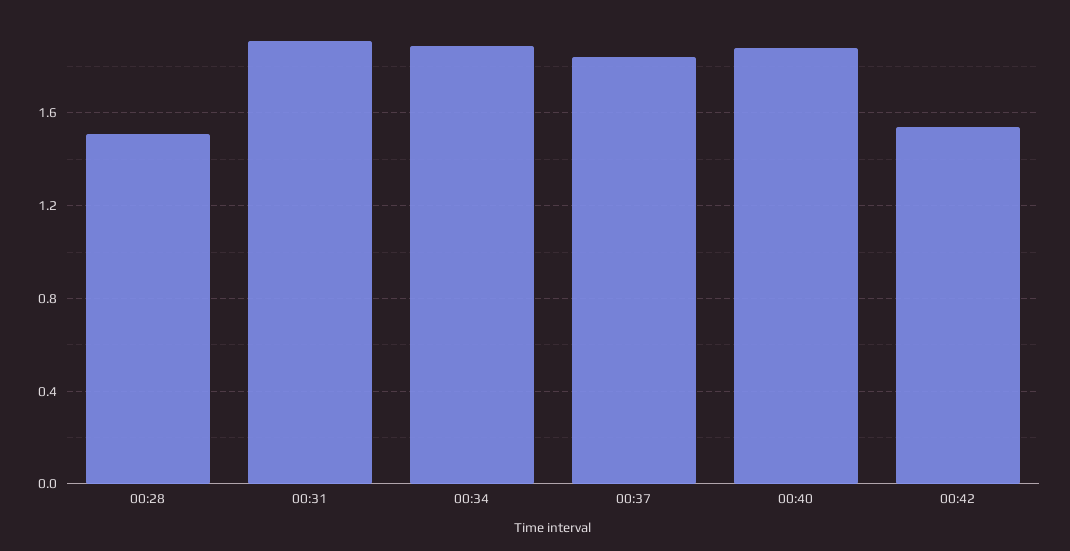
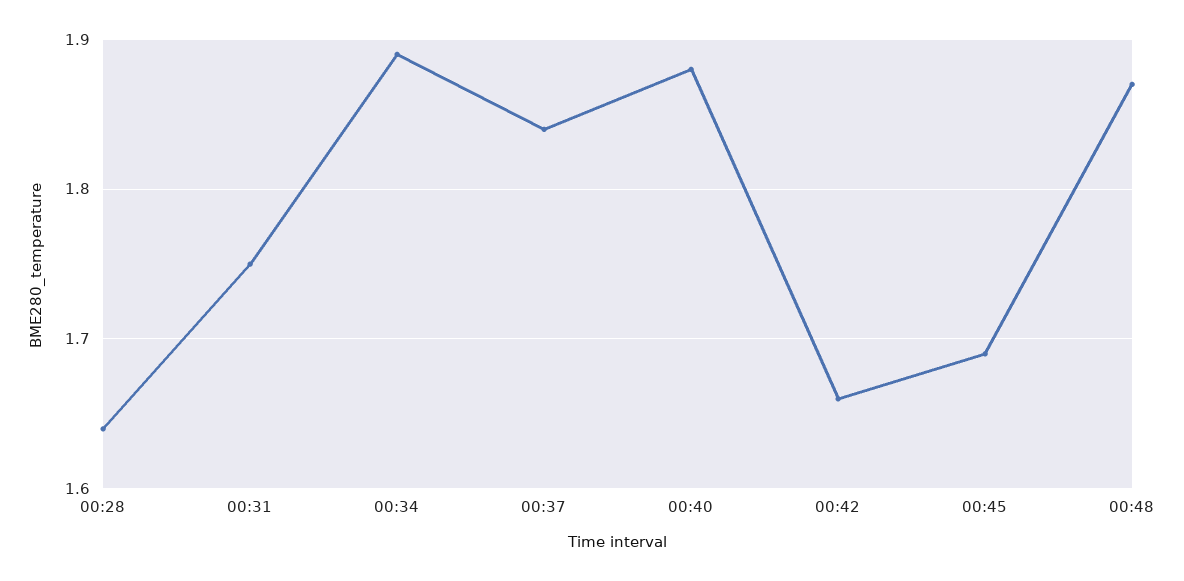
00:28: 1.5 -> 1.64
00:31: 1.9 -> 1.75
00:42: 1.55 -> 1.66
00:45: none -> 1.69
00:48: none -> 1.87

